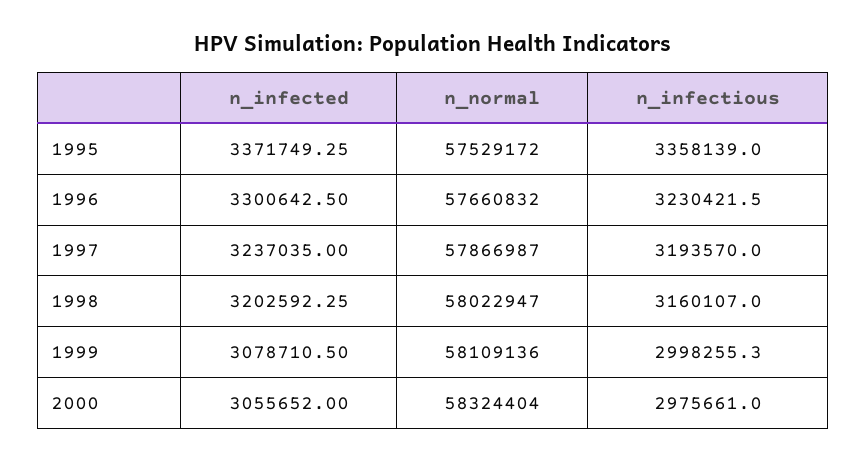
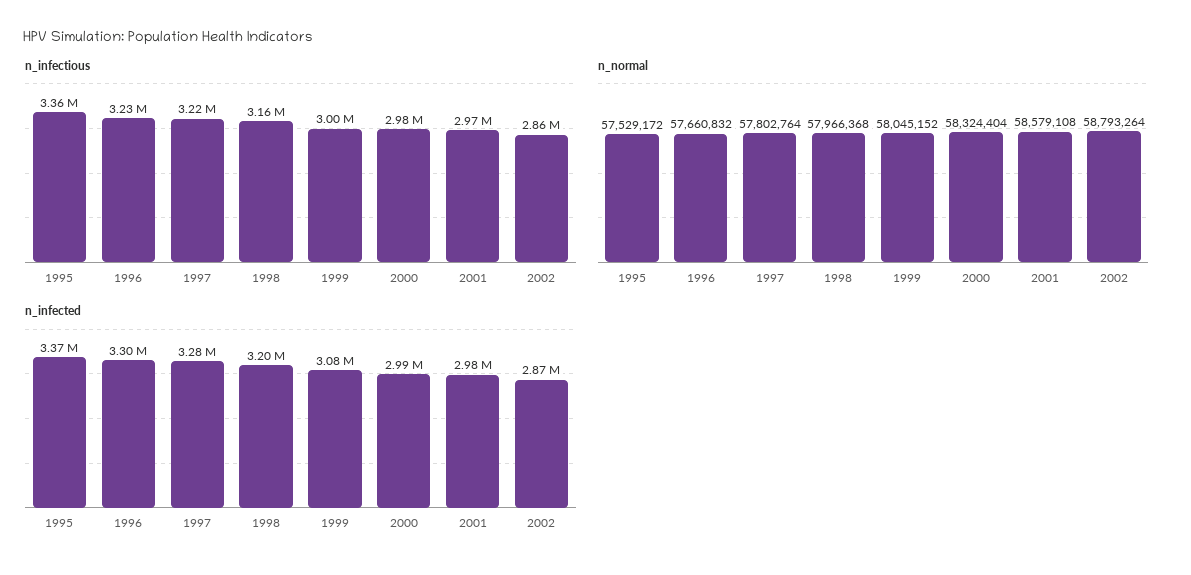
n_infected, 1997: 3237035 -> 3280000
n_normal, 1997: 57866987 -> 57802764
n_infectious, 1997: 3193570 -> 3220000
n_normal, 1998: 58022947 -> 57966368
n_normal, 1999: 58109136 -> 58045152
n_infected, 2000: 3055652 -> 2990000
n_infectious, 2001: none -> 2970000
n_infectious, 2002: none -> 2860000
n_normal, 2001: none -> 58579108
n_normal, 2002: none -> 58793264
n_infected, 2001: none -> 2980000
n_infected, 2002: none -> 2870000

